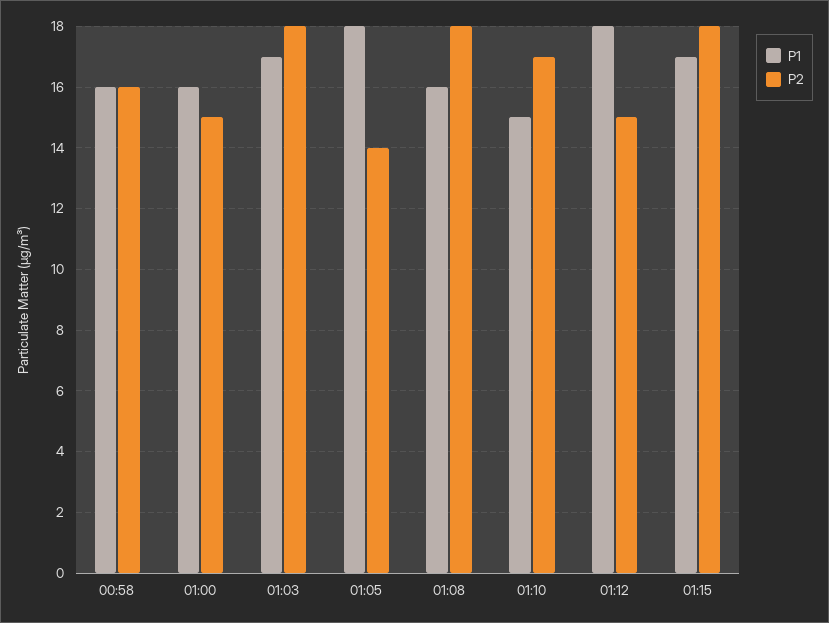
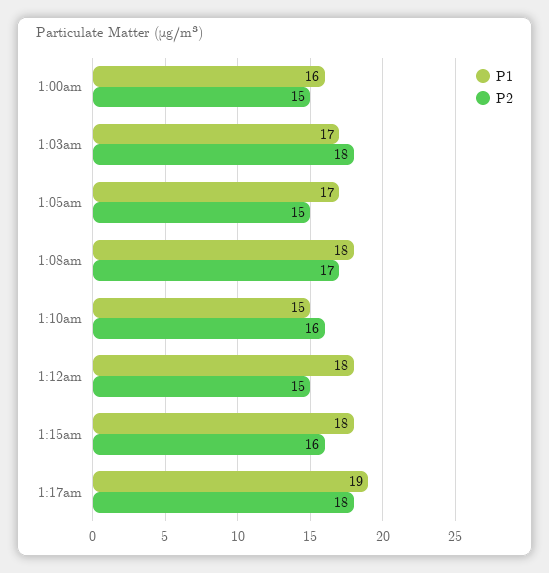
P1, 00:58: 16 -> none
P2, 00:58: 16 -> none
P1, 01:05: 18 -> 17
P2, 01:05: 14 -> 15
P1, 01:08: 16 -> 18
P2, 01:08: 18 -> 17
P2, 01:10: 17 -> 16
P1, 01:15: 17 -> 18
P2, 01:15: 18 -> 16
P1, 1:17am: none -> 19
P2, 1:17am: none -> 18

